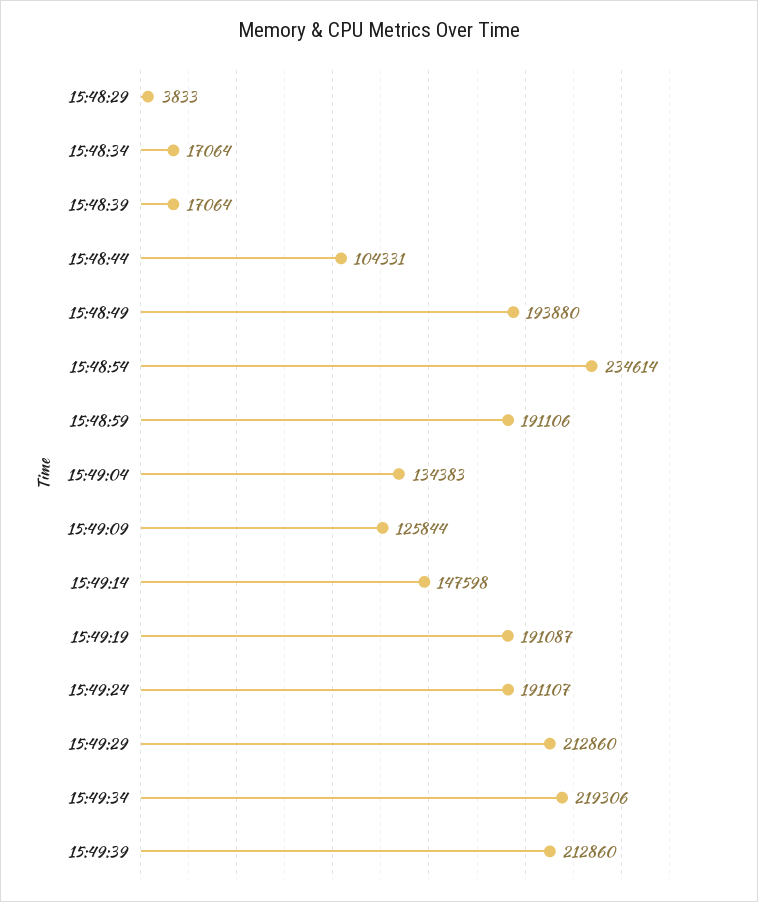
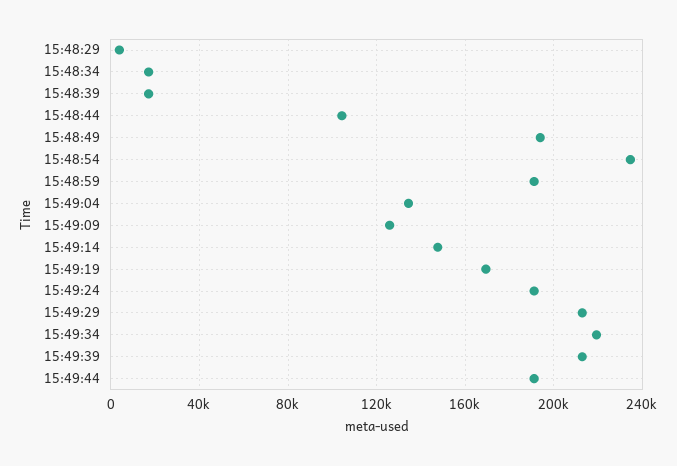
15:49:19: 191087 -> 170000
15:49:44: none -> 190000

